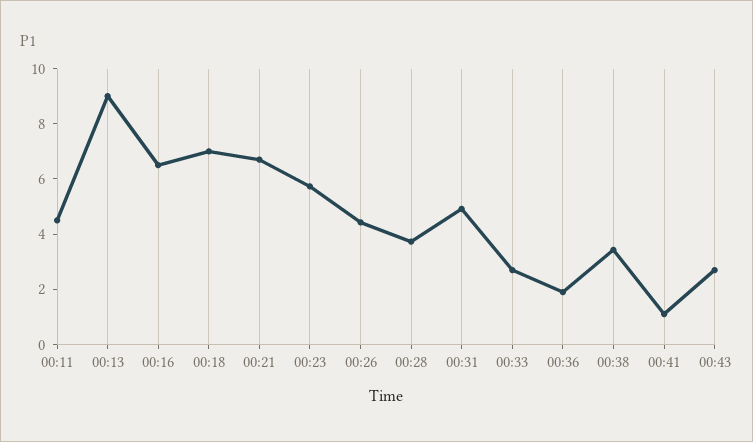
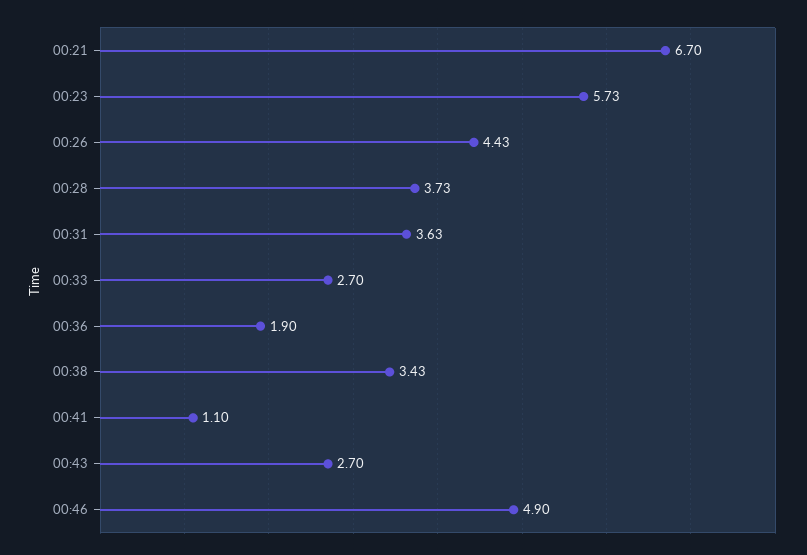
00:11: 4.5 -> none
00:13: 9 -> none
00:16: 6.5 -> none
00:18: 7 -> none
00:31: 5 -> 3.63
00:46: none -> 4.9

